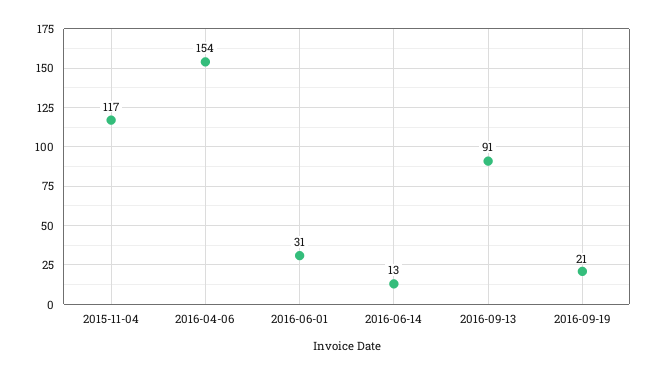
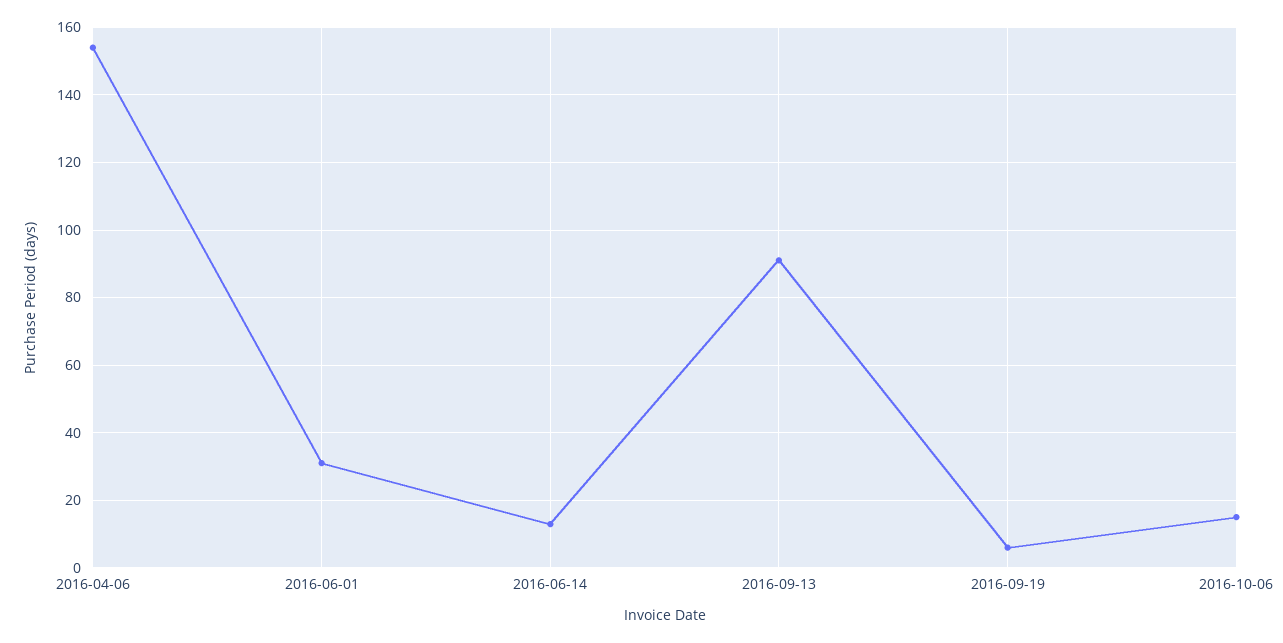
2015-11-04: 117 -> none
2016-09-19: 21 -> 5
2016-10-06: none -> 15

